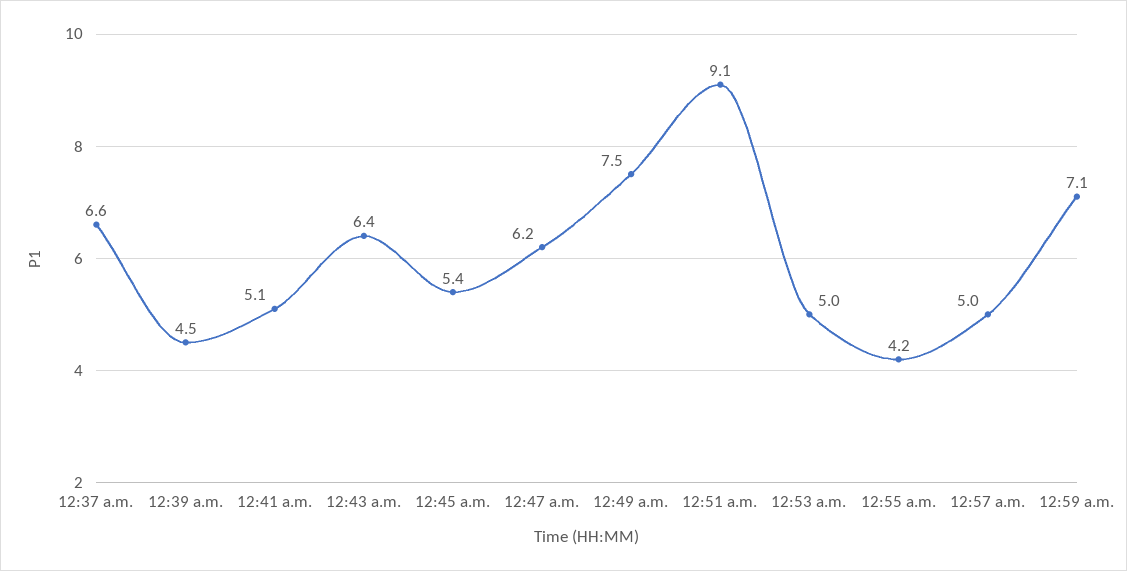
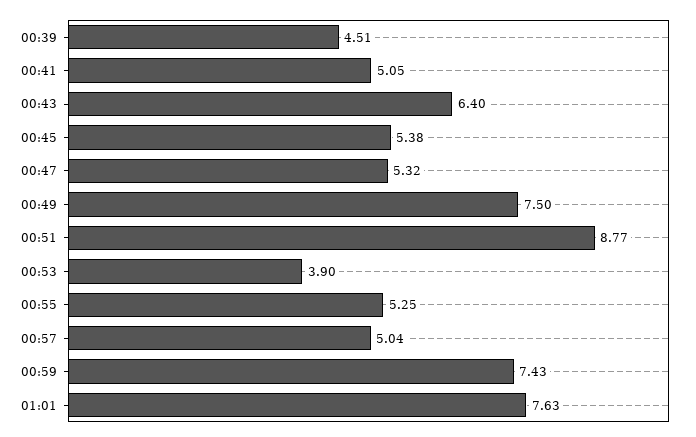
12:37 a.m.: 6.6 -> none
12:47 a.m.: 6.2 -> 5.32
12:51 a.m.: 9.1 -> 8.77
12:53 a.m.: 5 -> 3.9
12:55 a.m.: 4.2 -> 5.25
12:59 a.m.: 7.1 -> 7.43
01:01: none -> 7.63

